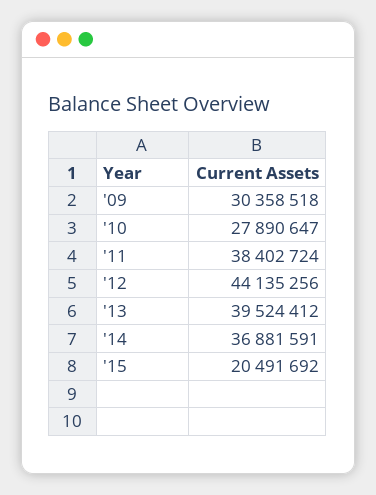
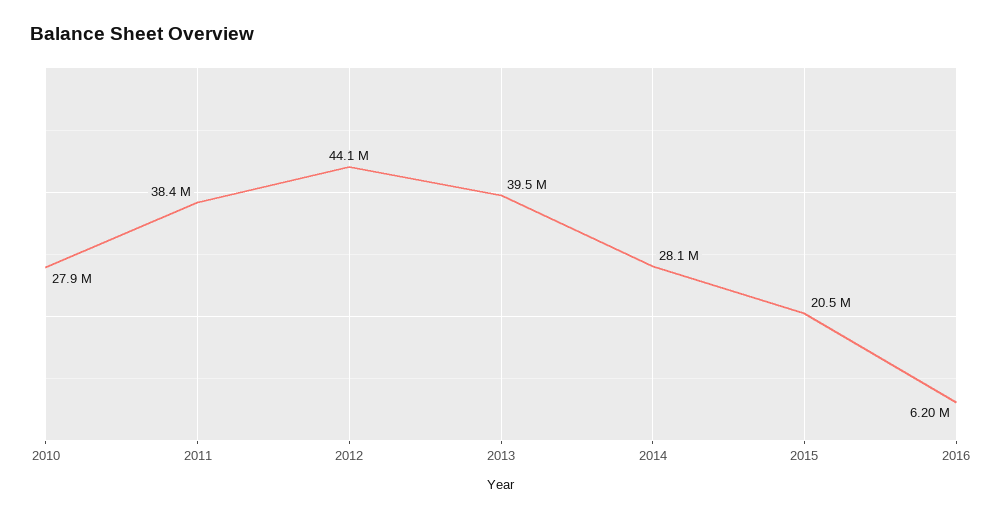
'09: 30358518 -> none
'14: 36881591 -> 28100000
2016: none -> 6200000

